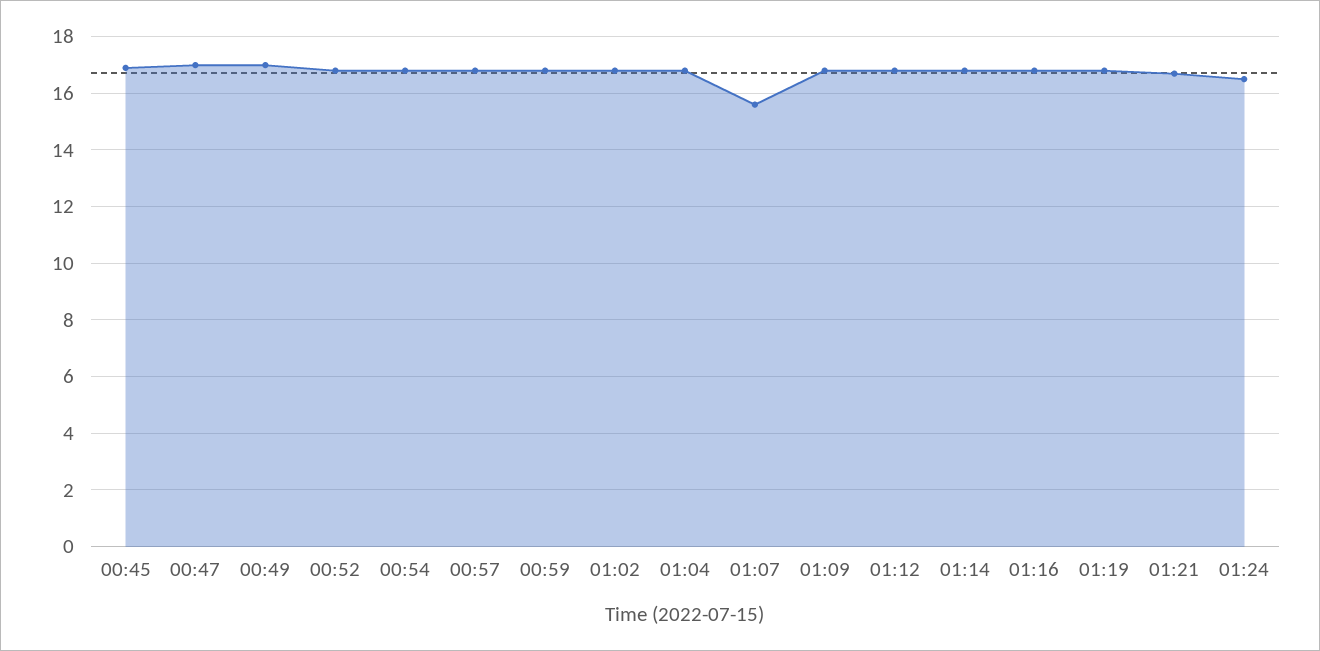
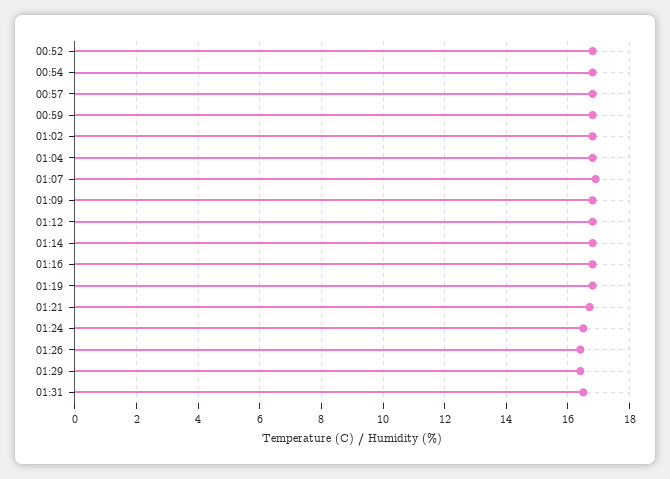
00:45: 17 -> none
00:47: 17 -> none
00:49: 17 -> none
01:07: 15.5 -> 17
01:26: none -> 16.5
01:29: none -> 16.5
01:31: none -> 16.5

